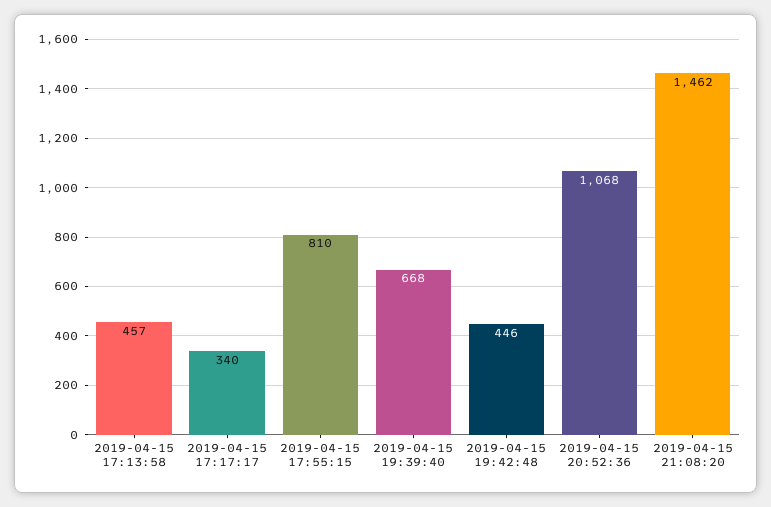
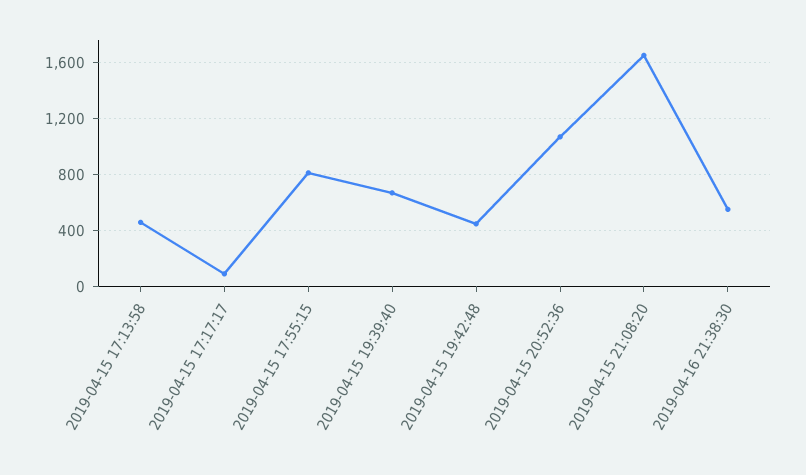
2019-04-15 17:17:17: 340 -> 100
2019-04-15 21:08:20: 1462 -> 1650
2019-04-16 21:38:30: none -> 550

